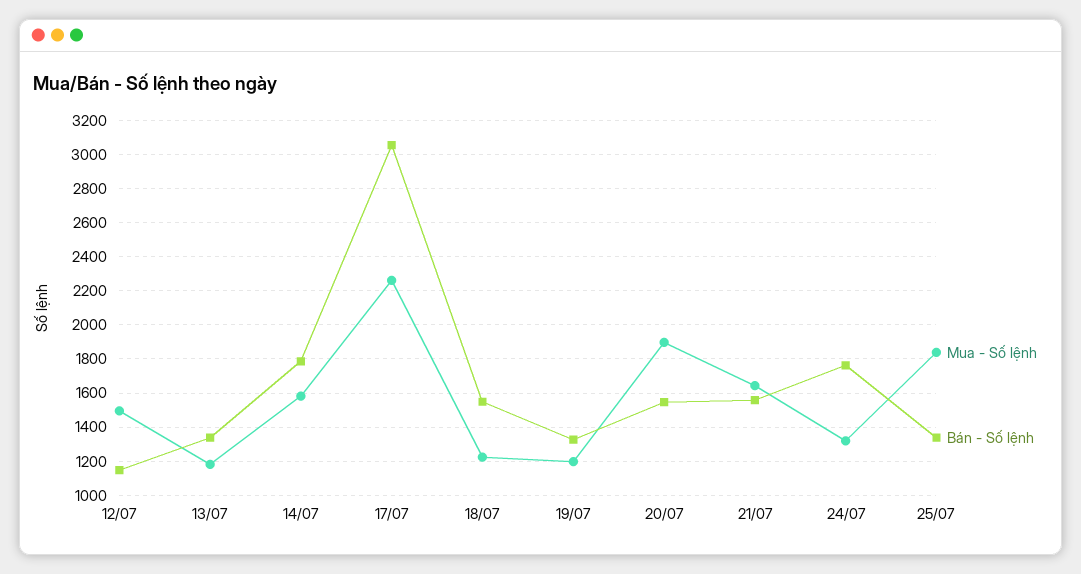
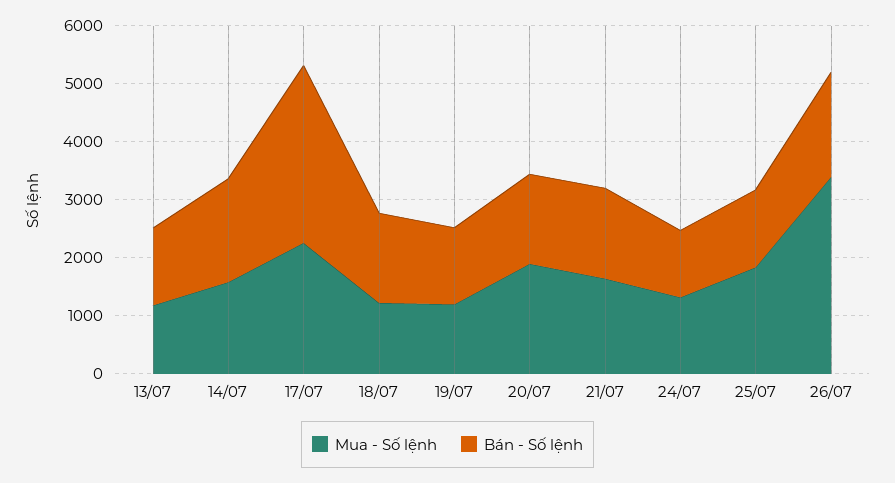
Mua - Số lệnh, 12/07: 1500 -> none
Bán - Số lệnh, 12/07: 1150 -> none
Bán - Số lệnh, 24/07: 1750 -> 1200
Mua - Số lệnh, 26/07: none -> 3400
Bán - Số lệnh, 26/07: none -> 1800

